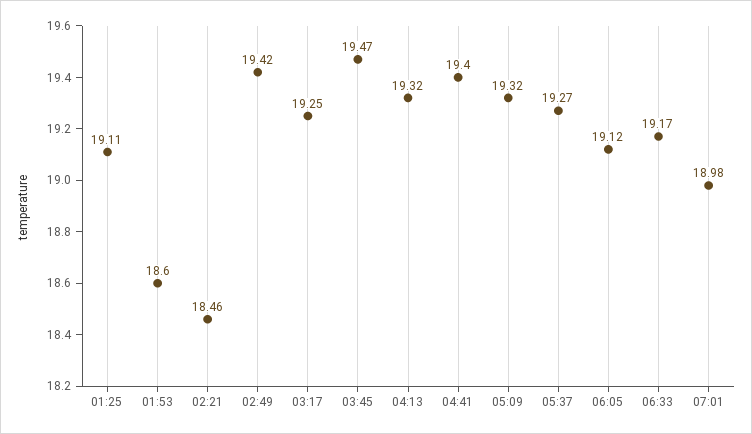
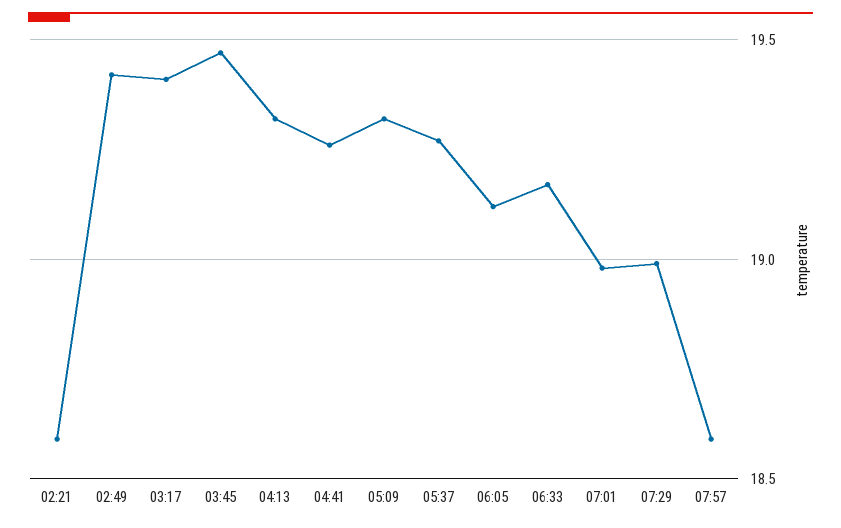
01:25: 19.11 -> none
01:53: 18.6 -> none
02:21: 18.46 -> 18.6
03:17: 19.25 -> 19.4
04:41: 19.4 -> 19.25
07:29: none -> 19
07:57: none -> 18.6

